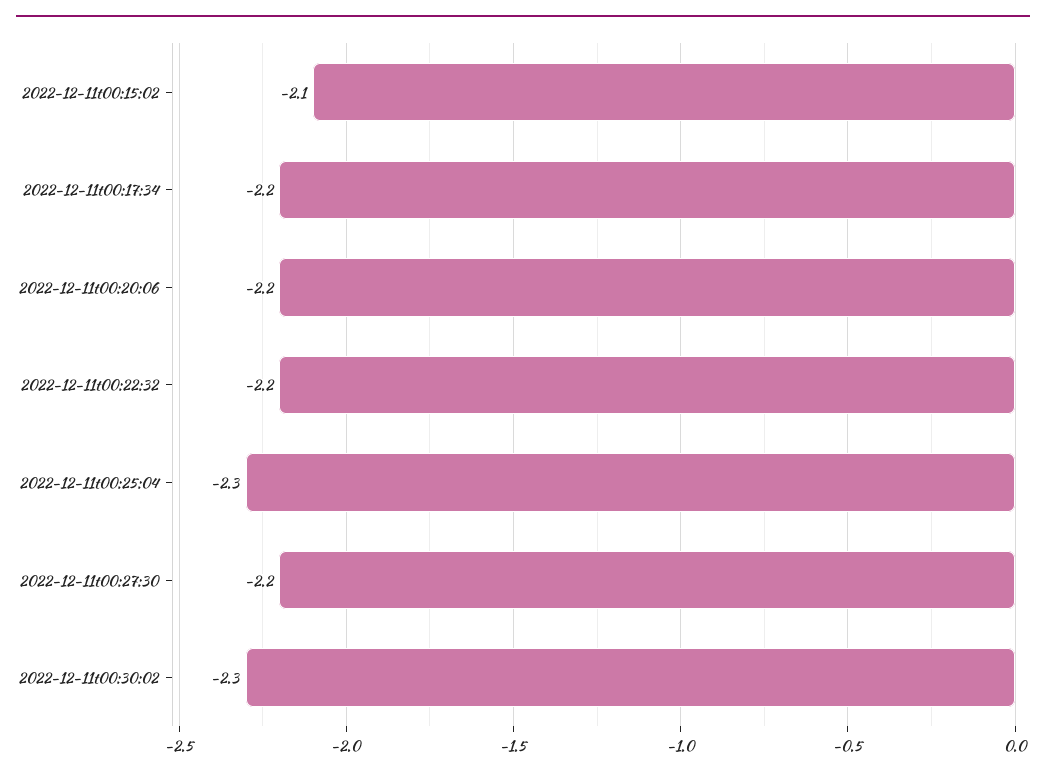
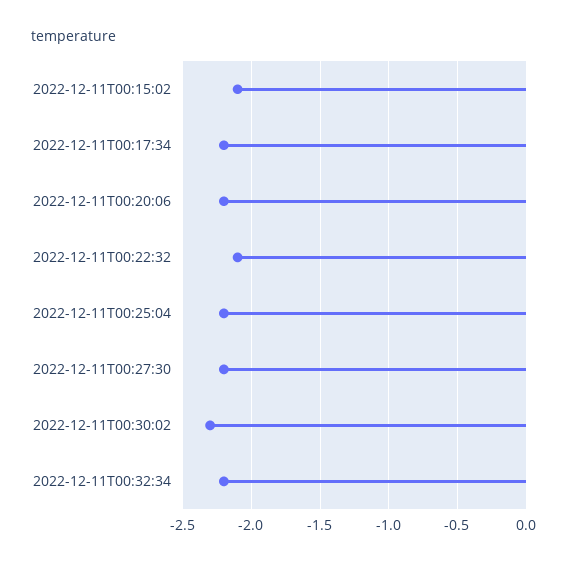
2022-12-11t00:22:32: -2.2 -> -2.1
2022-12-11t00:25:04: -2.3 -> -2.2
2022-12-11T00:32:34: none -> -2.2

